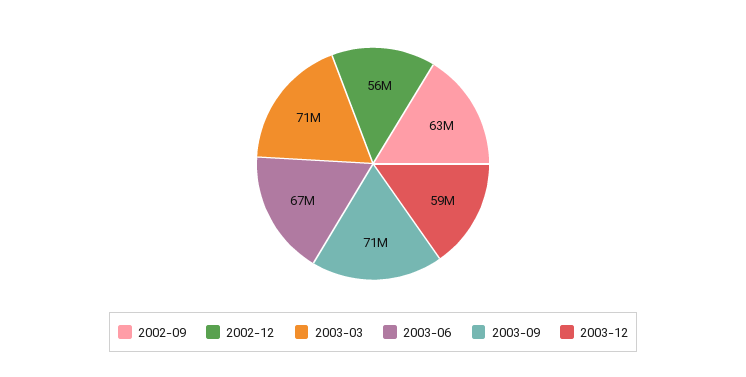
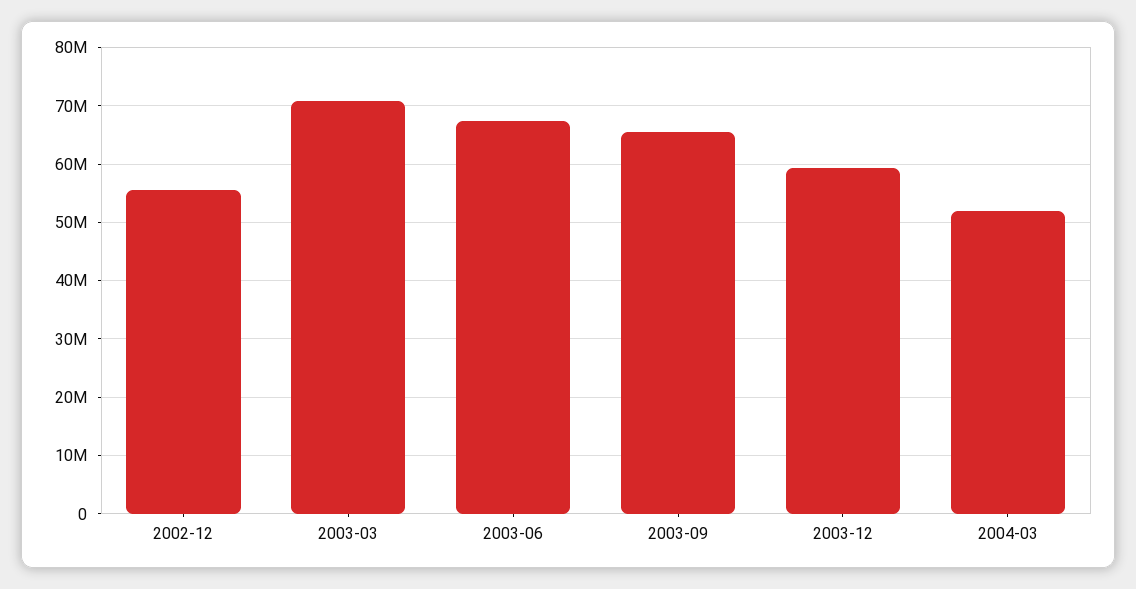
2002-09: 63000000 -> none
2003-09: 71000000 -> 66000000
2004-03: none -> 52000000

